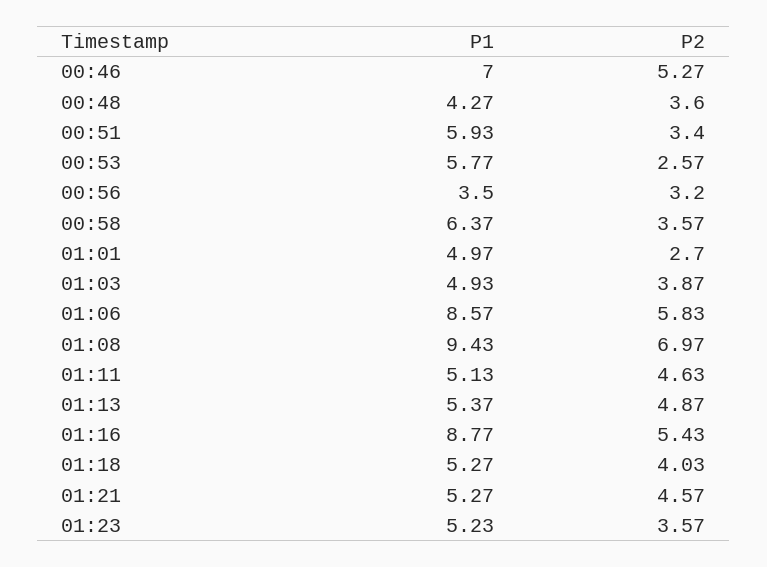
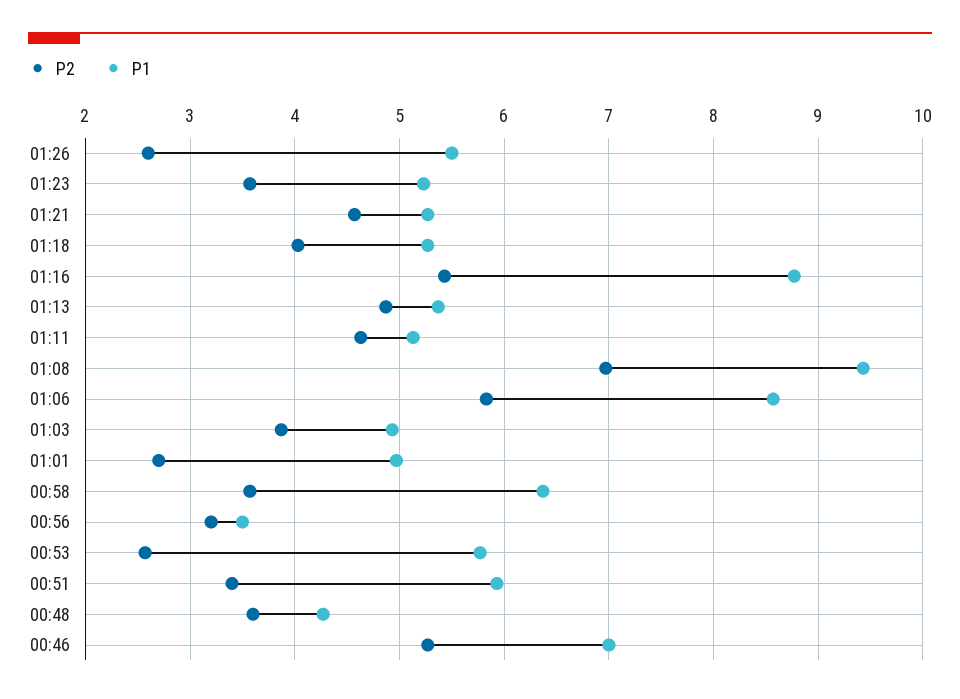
P2, 01:26: none -> 2.6
P1, 01:26: none -> 5.5

